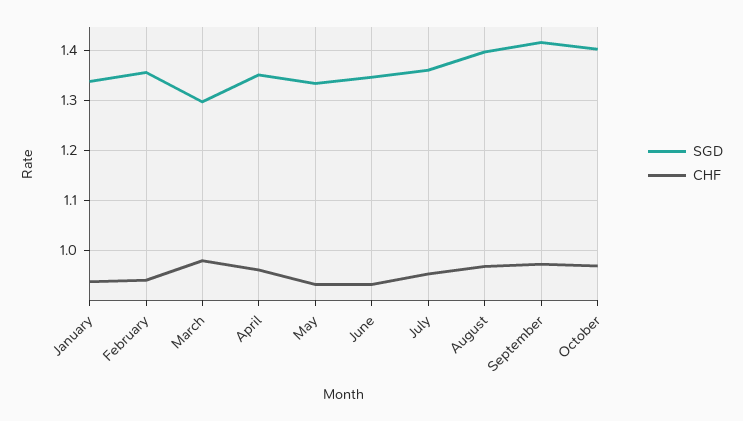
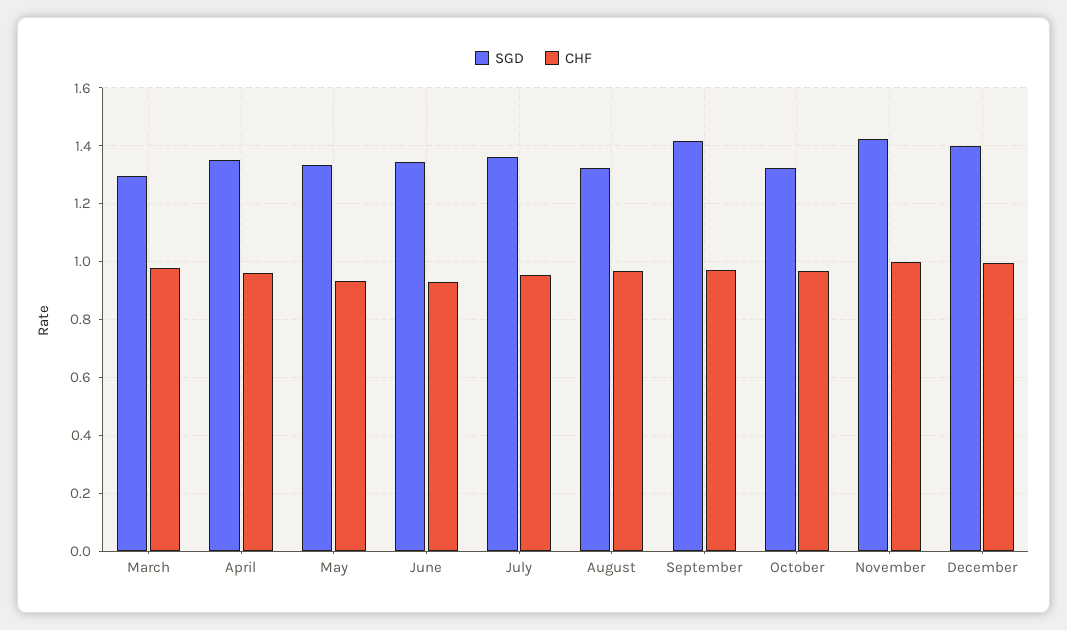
SGD, January: 1.34 -> none
CHF, January: 0.94 -> none
SGD, February: 1.36 -> none
CHF, February: 0.94 -> none
SGD, August: 1.4 -> 1.325
SGD, October: 1.4 -> 1.325
SGD, November: none -> 1.425
CHF, November: none -> 1
SGD, December: none -> 1.4
CHF, December: none -> 1

